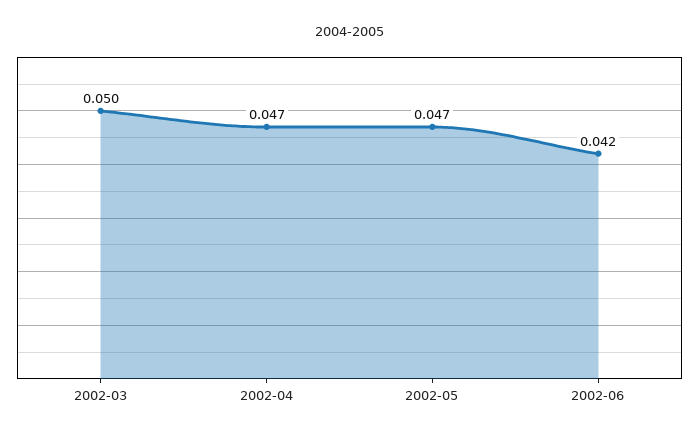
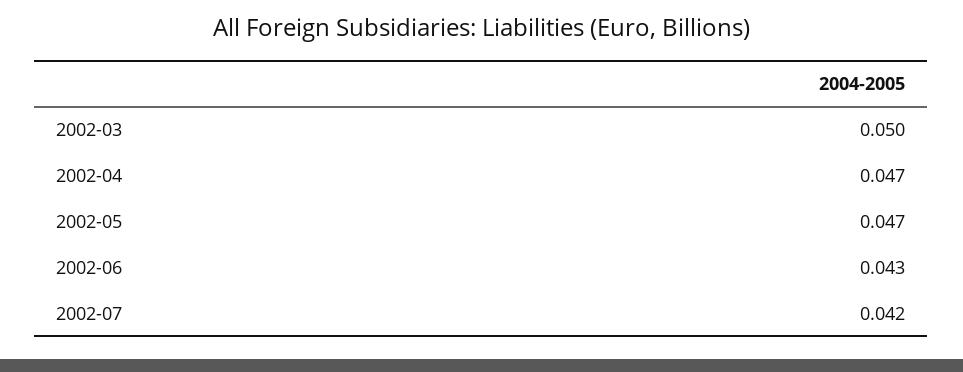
2002-06: 0.042 -> 0.043
2002-07: none -> 0.042

